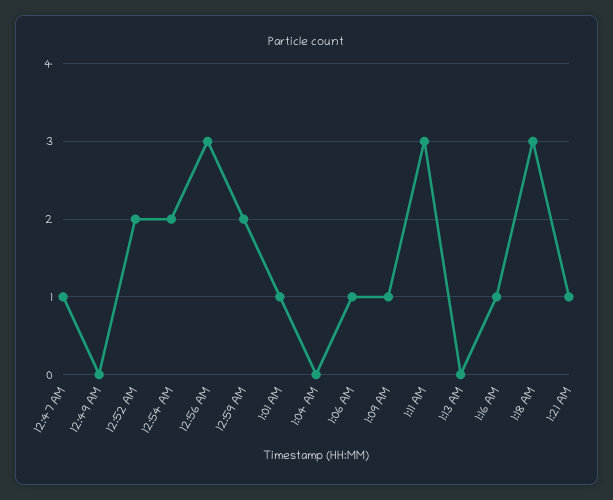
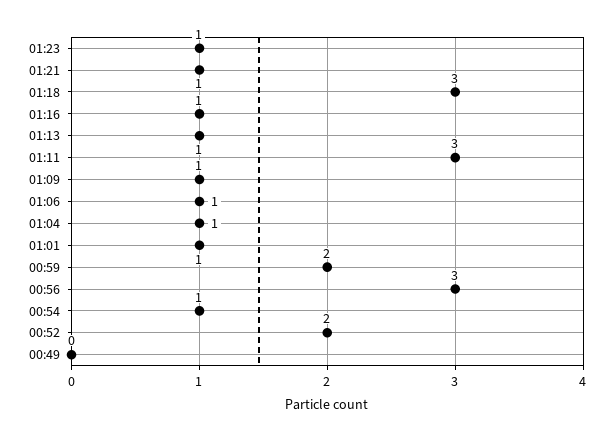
12:47 AM: 1 -> none
12:54 AM: 2 -> 1
1:04 AM: 0 -> 1
1:13 AM: 0 -> 1
01:23: none -> 1

